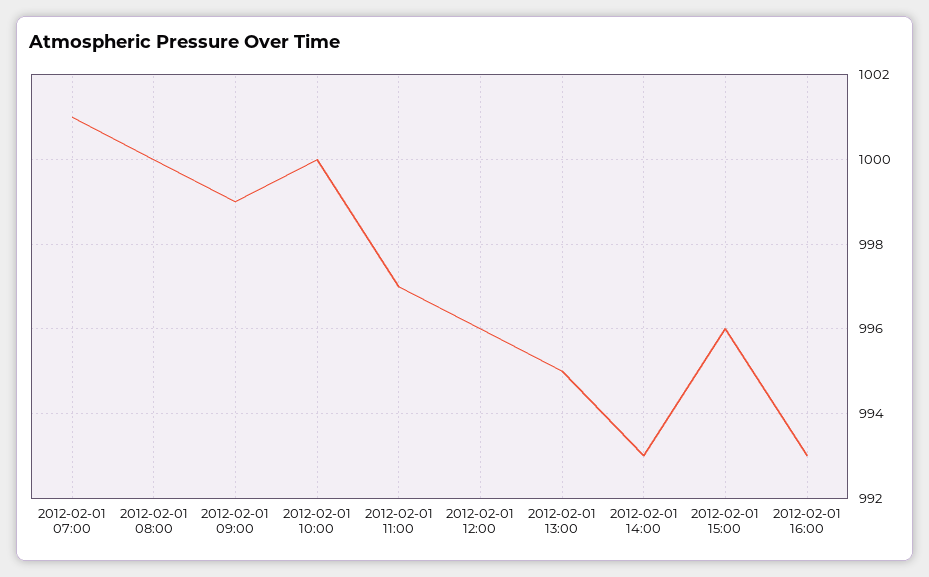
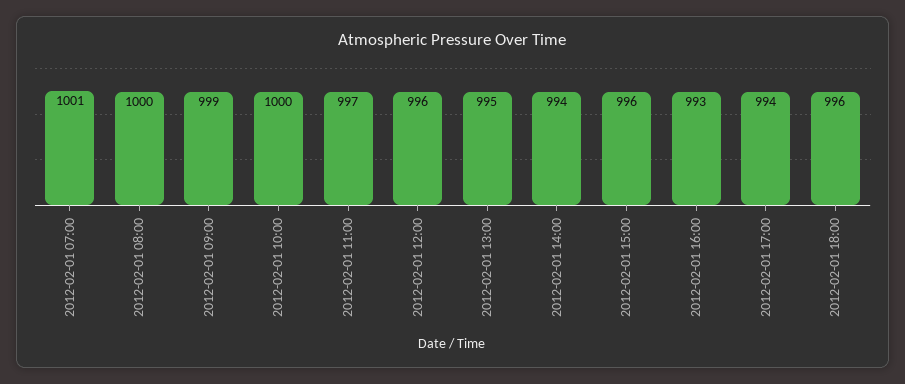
2012-02-01 14:00: 993 -> 994
2012-02-01 17:00: none -> 994
2012-02-01 18:00: none -> 996

